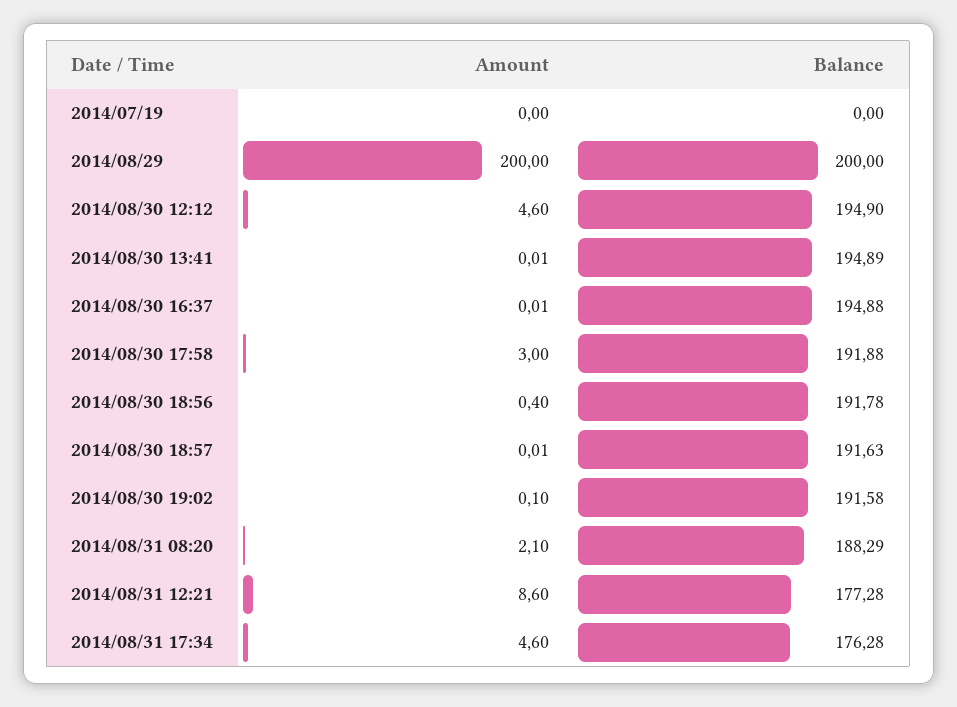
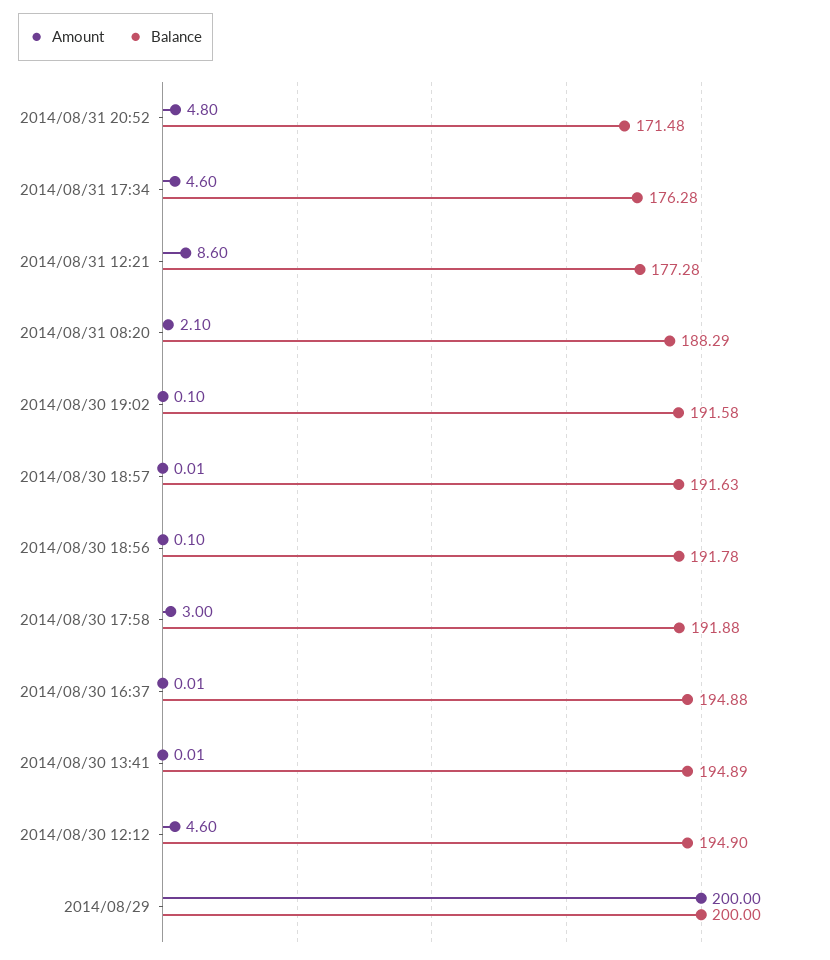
Amount, 2014/07/19: 0 -> none
Balance, 2014/07/19: 0 -> none
Amount, 2014/08/30 18:56: 0.4 -> 0.1
Amount, 2014/08/31 20:52: none -> 4.8
Balance, 2014/08/31 20:52: none -> 171.48

